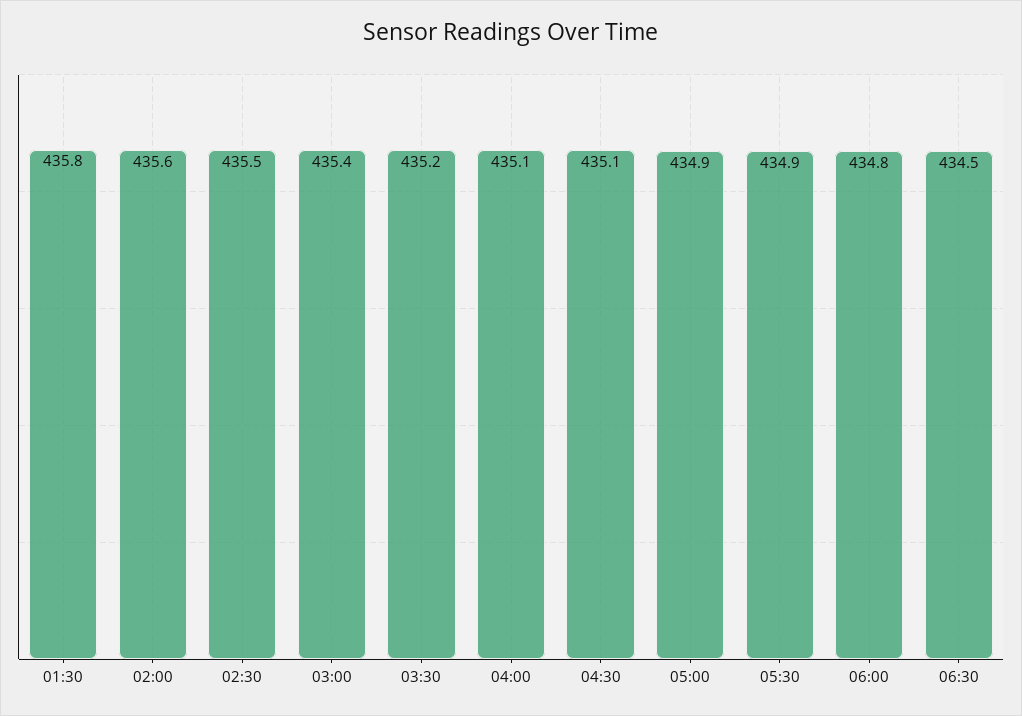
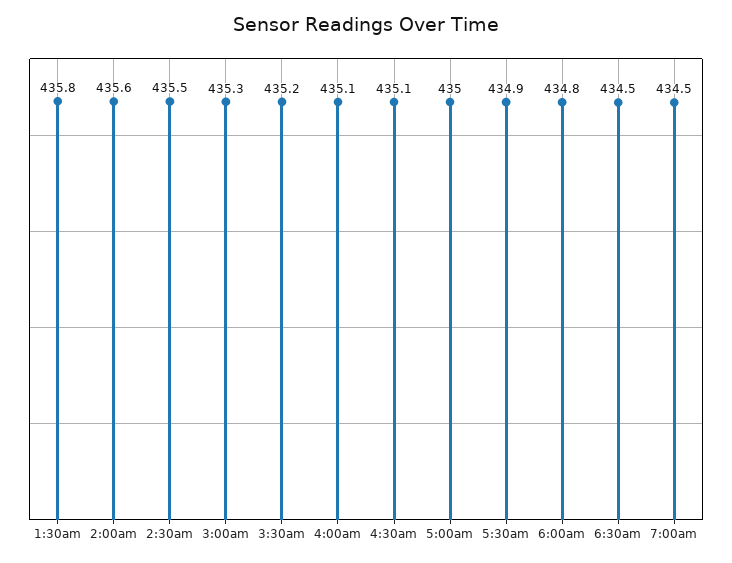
03:00: 435.4 -> 435.3
05:00: 434.9 -> 435
7:00am: none -> 434.5

